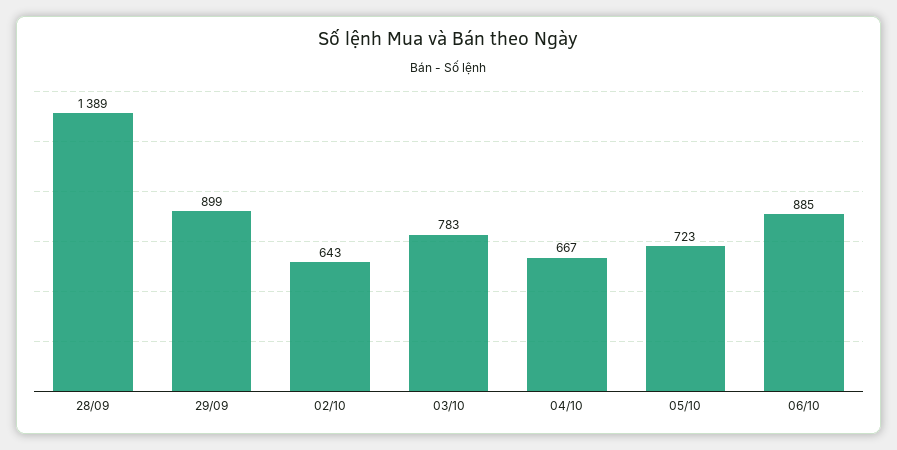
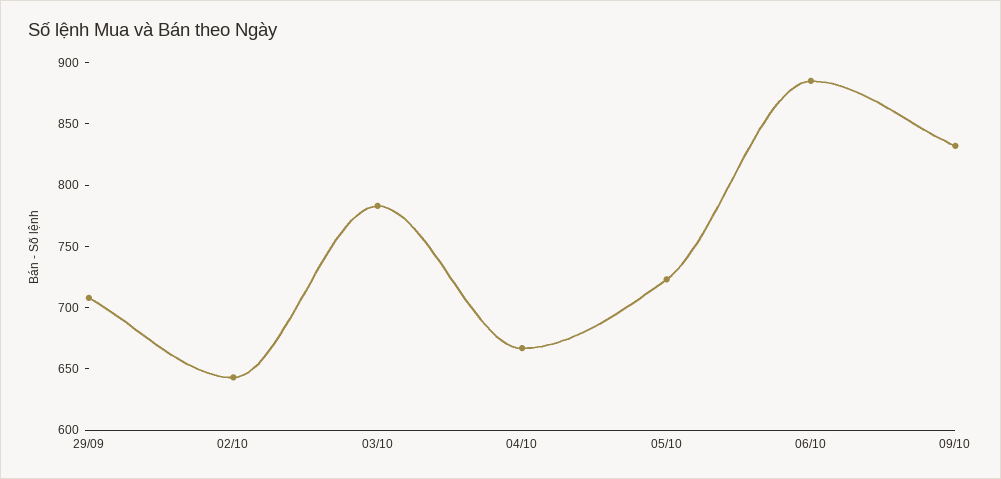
28/09: 1389 -> none
29/09: 899 -> 710
09/10: none -> 830

